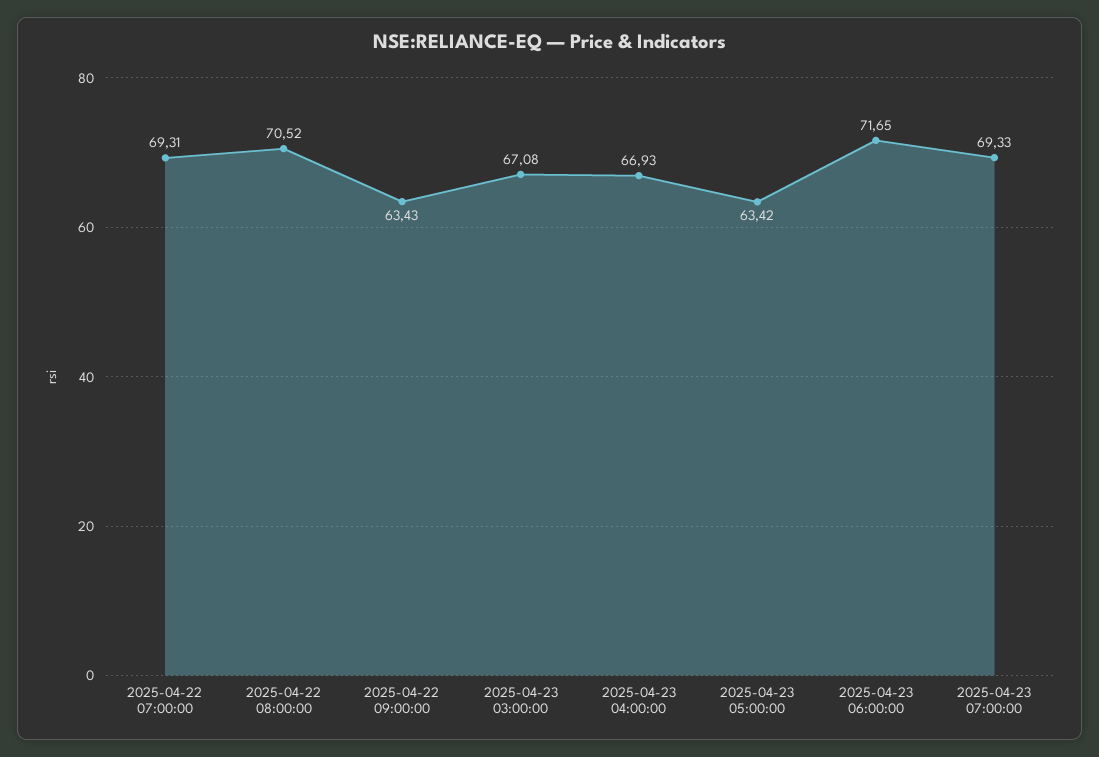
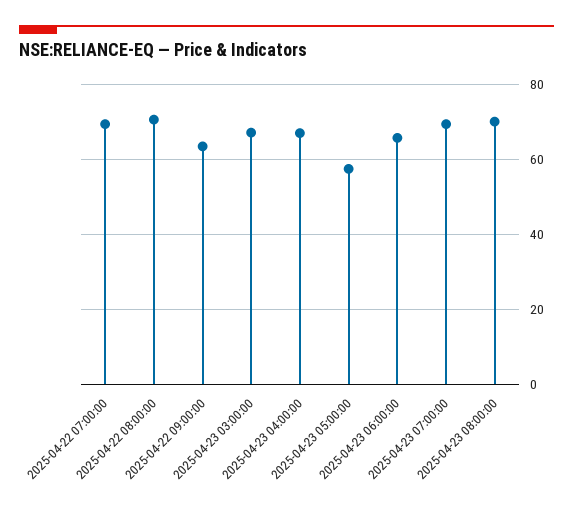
2025-04-23 05:00:00: 63.42 -> 58
2025-04-23 06:00:00: 71.65 -> 66
2025-04-23 08:00:00: none -> 70

